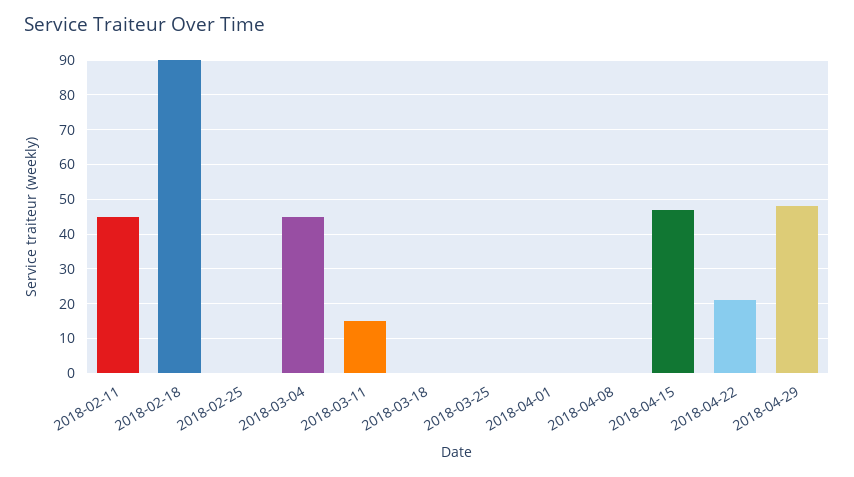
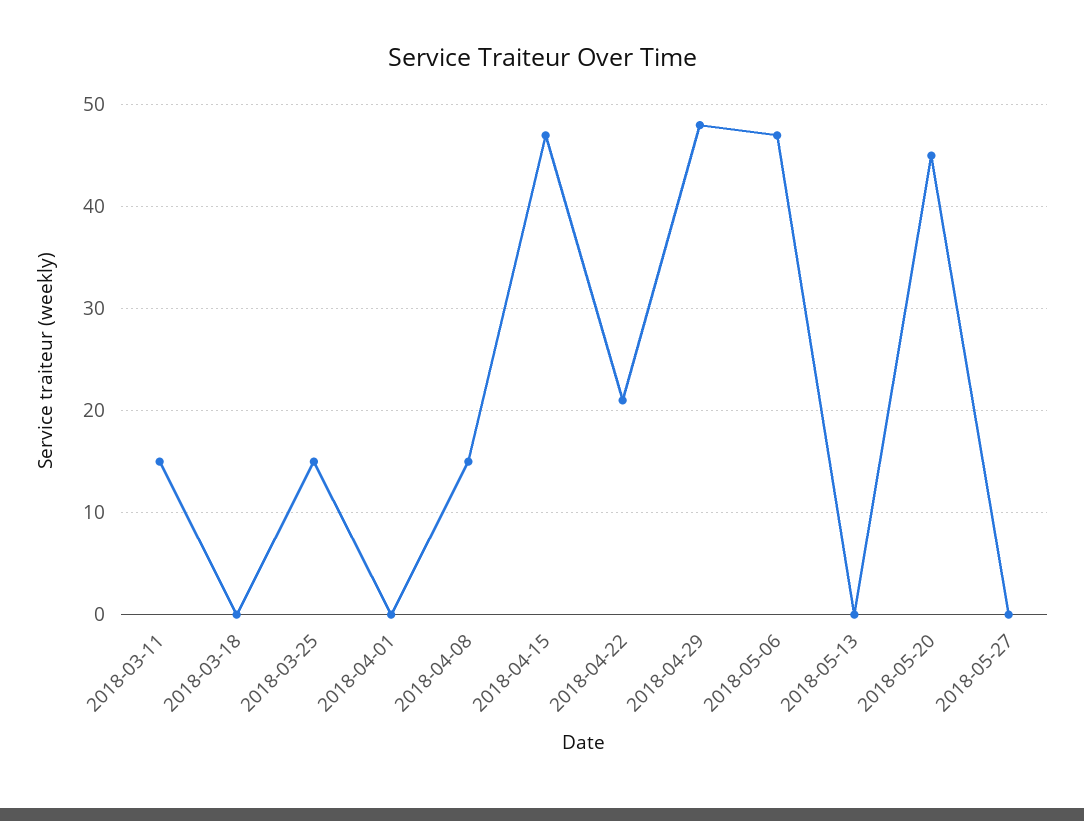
2018-02-11: 45 -> none
2018-02-18: 90 -> none
2018-02-25: 0 -> none
2018-03-04: 45 -> none
2018-03-25: 0 -> 15
2018-04-08: 0 -> 15
2018-05-06: none -> 47
2018-05-13: none -> 0
2018-05-20: none -> 45
2018-05-27: none -> 0

